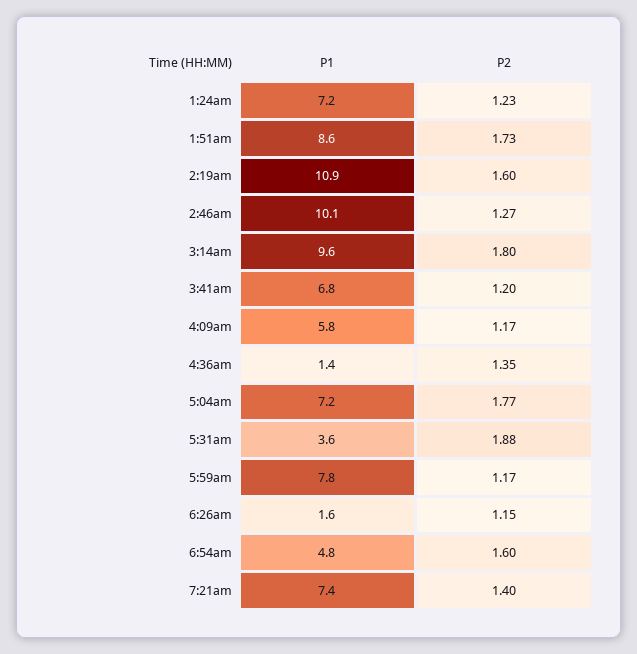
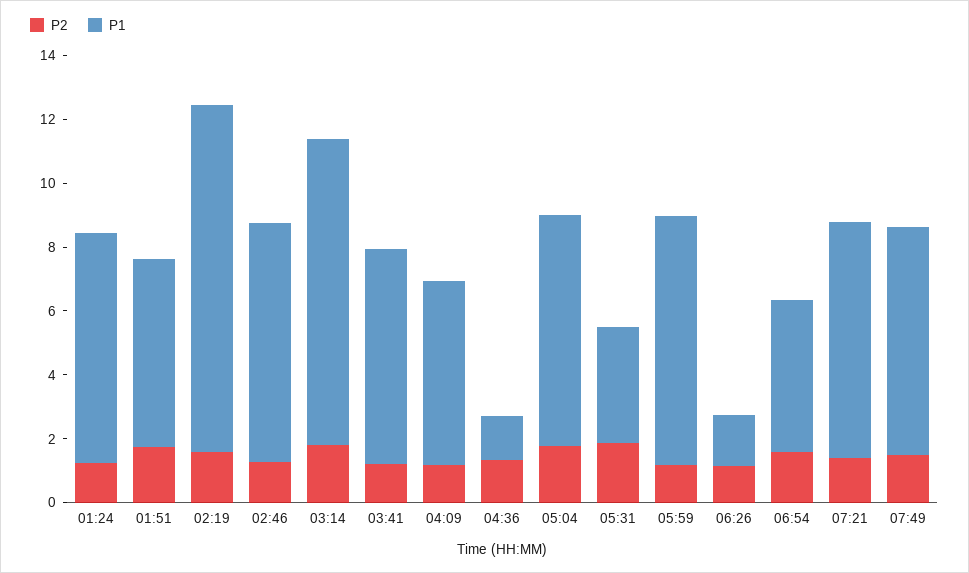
P1, 1:51am: 8.6 -> 6
P1, 2:46am: 10.1 -> 7.5
P2, 07:49: none -> 1.5
P1, 07:49: none -> 7

